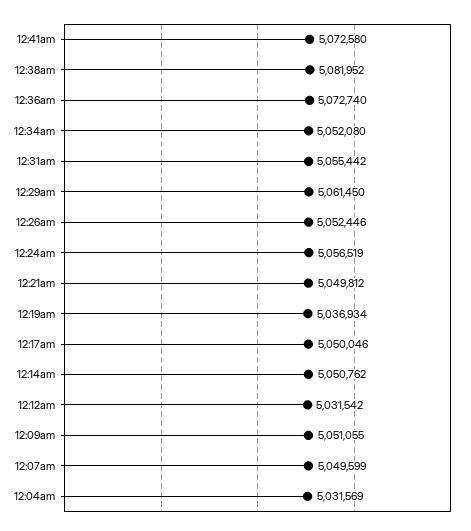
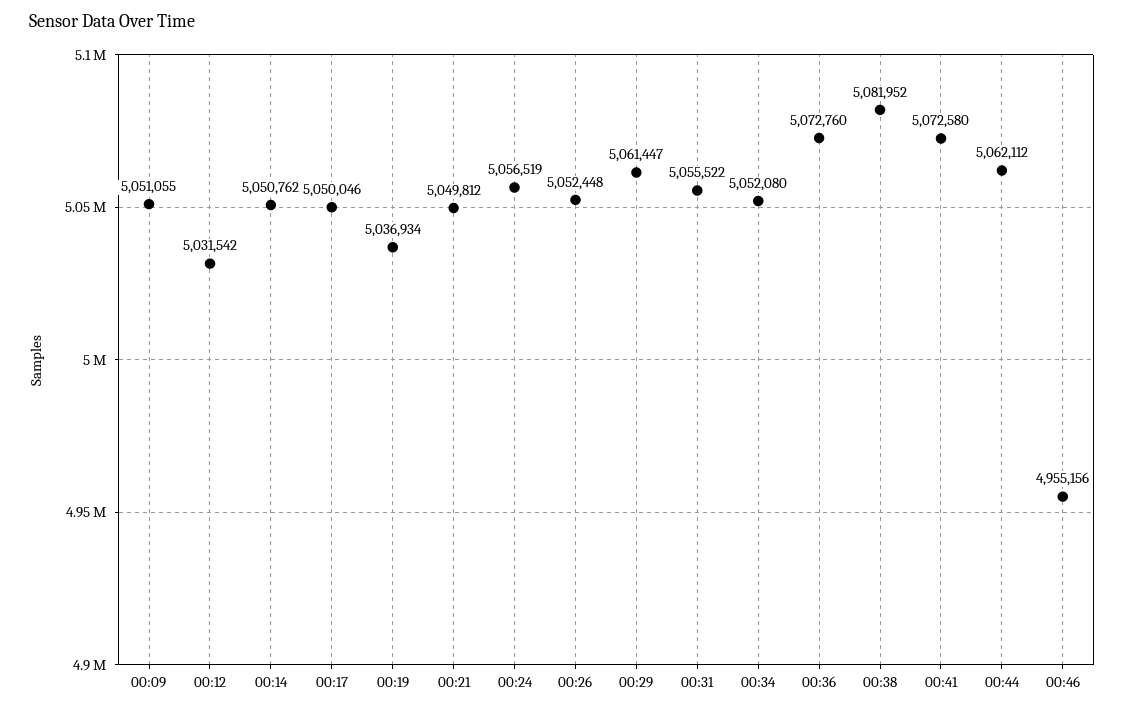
12:36am: 5072740 -> 5072760
12:31am: 5055442 -> 5055522
12:29am: 5061450 -> 5061447
12:26am: 5052446 -> 5052448
12:07am: 5049599 -> none
12:04am: 5031569 -> none
00:44: none -> 5062112
00:46: none -> 4955156

